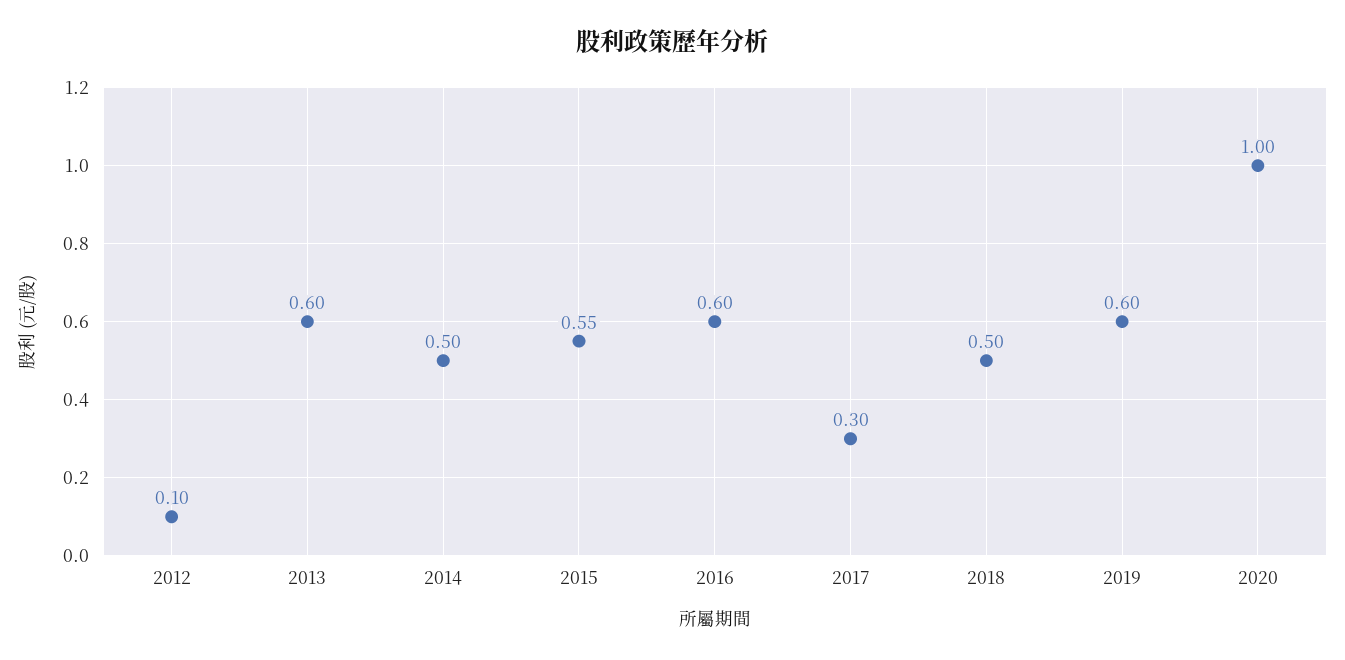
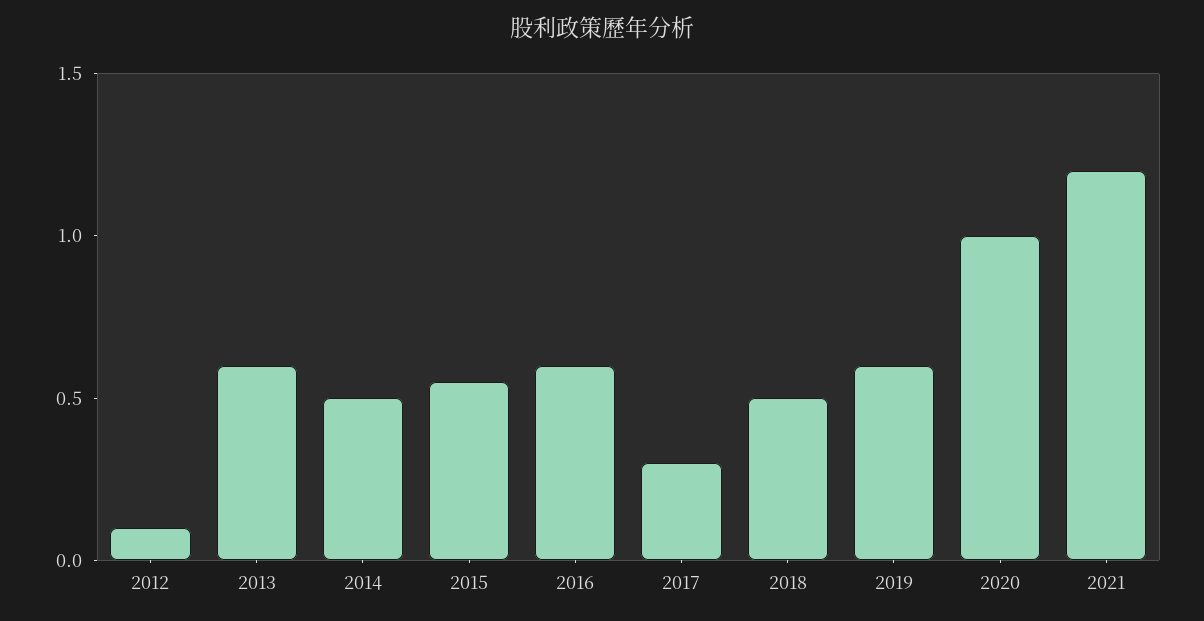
2021: none -> 1.2

